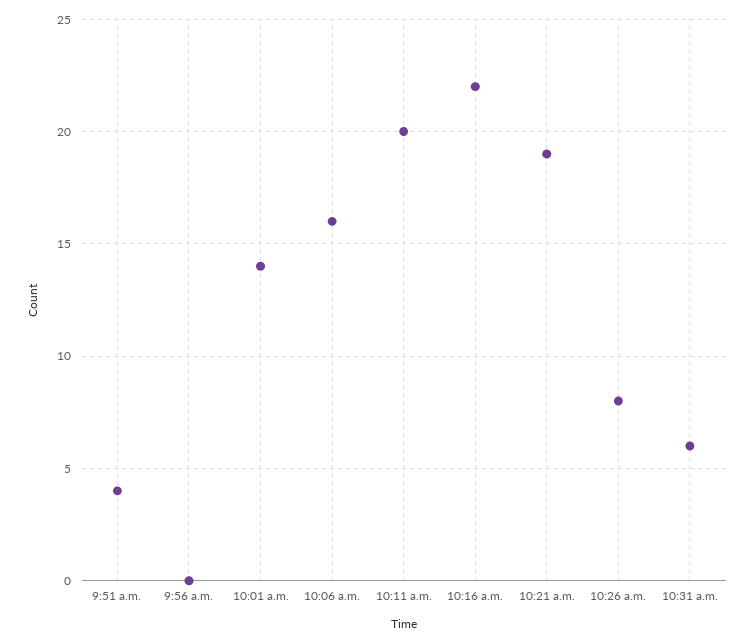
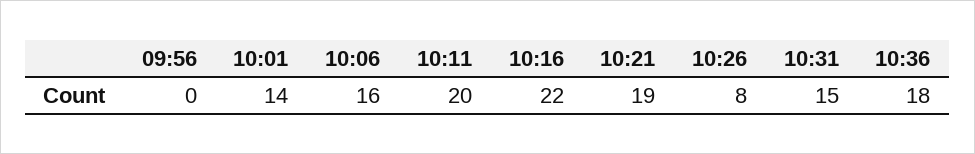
9:51 a.m.: 4 -> none
10:31 a.m.: 6 -> 15
10:36: none -> 18

